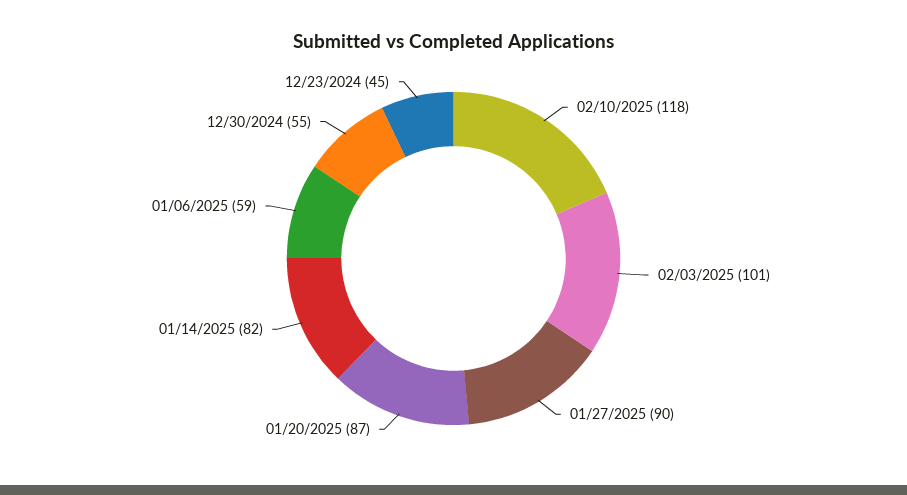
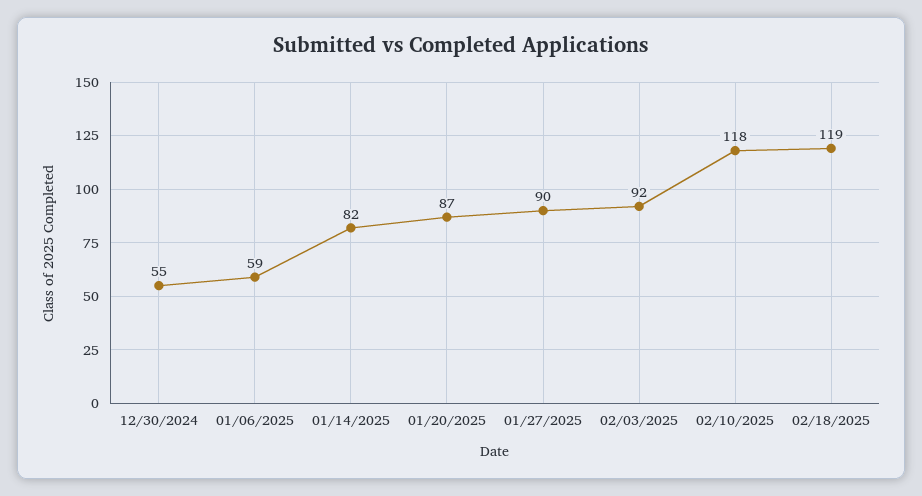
02/03/2025: 101 -> 92
12/23/2024: 45 -> none
02/18/2025: none -> 119

